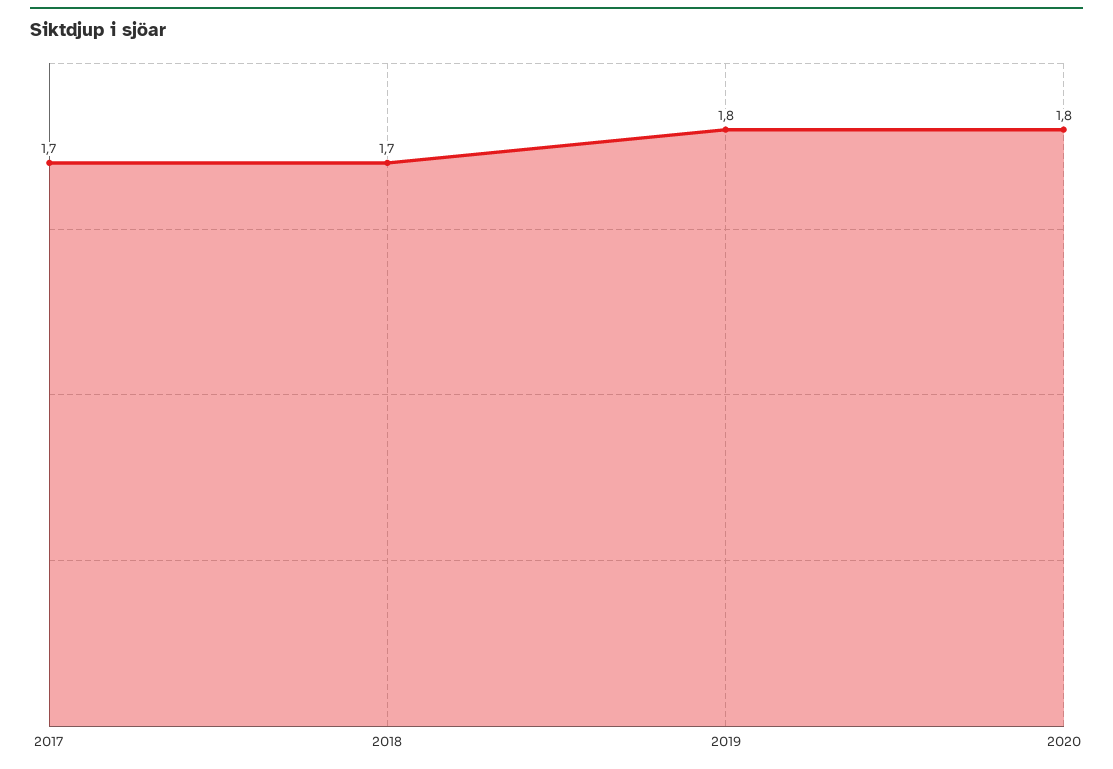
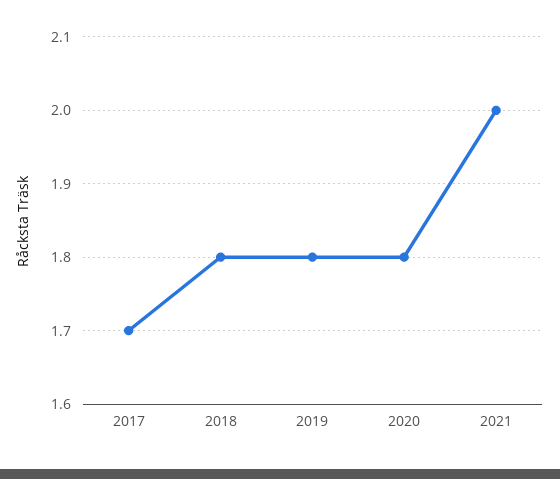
2018: 1.7 -> 1.8
2021: none -> 2

